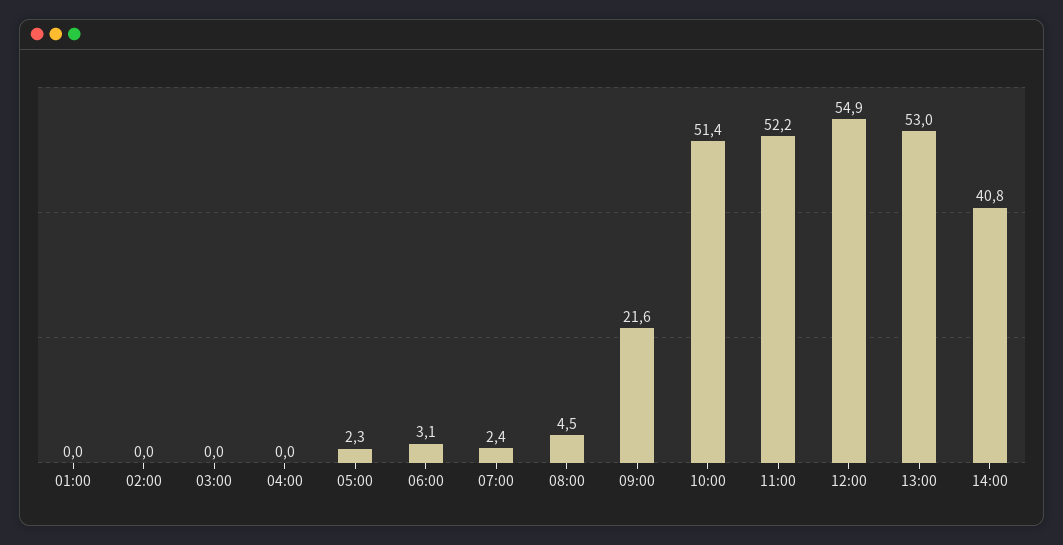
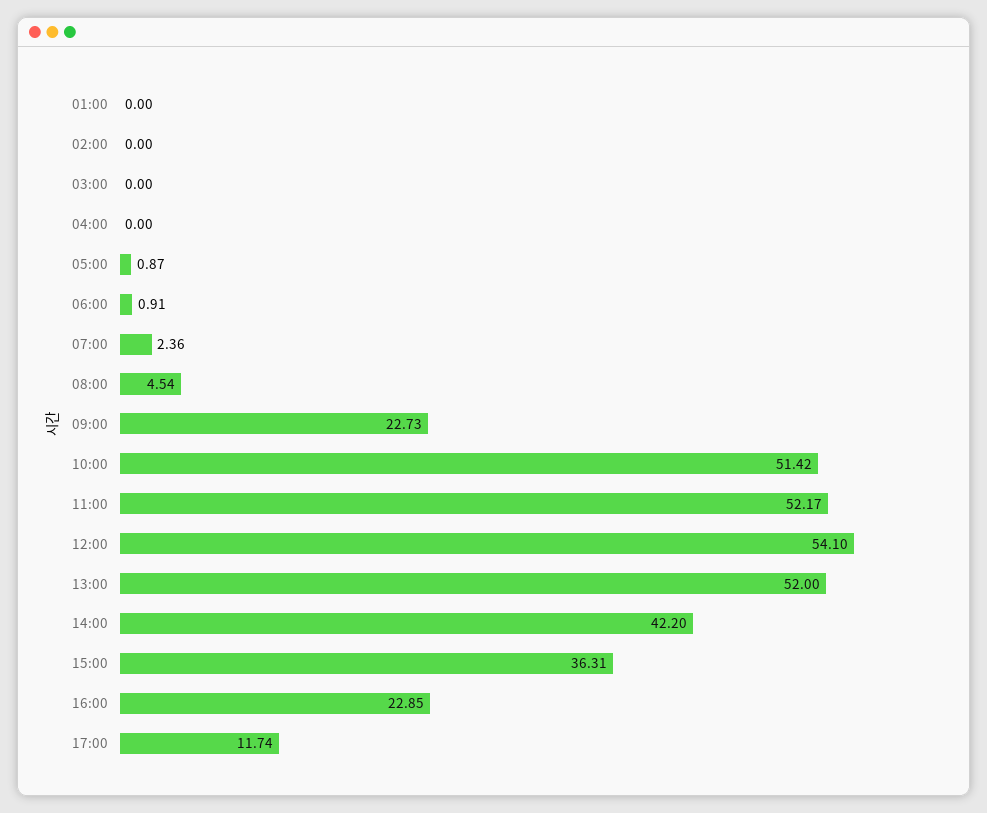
05:00: 2.3 -> 0.87
06:00: 3.1 -> 0.91
09:00: 21.6 -> 22.73
12:00: 54.9 -> 54.1
13:00: 53 -> 52
14:00: 40.8 -> 42.2
15:00: none -> 36.31
16:00: none -> 22.85
17:00: none -> 11.74

